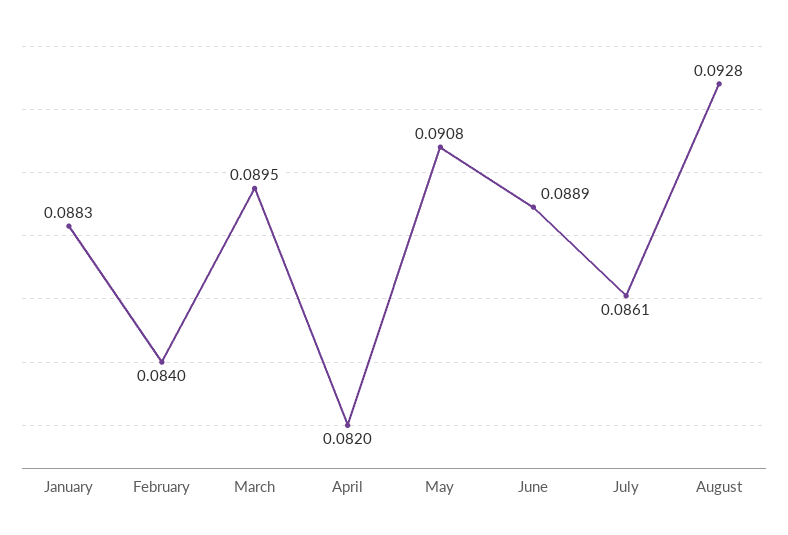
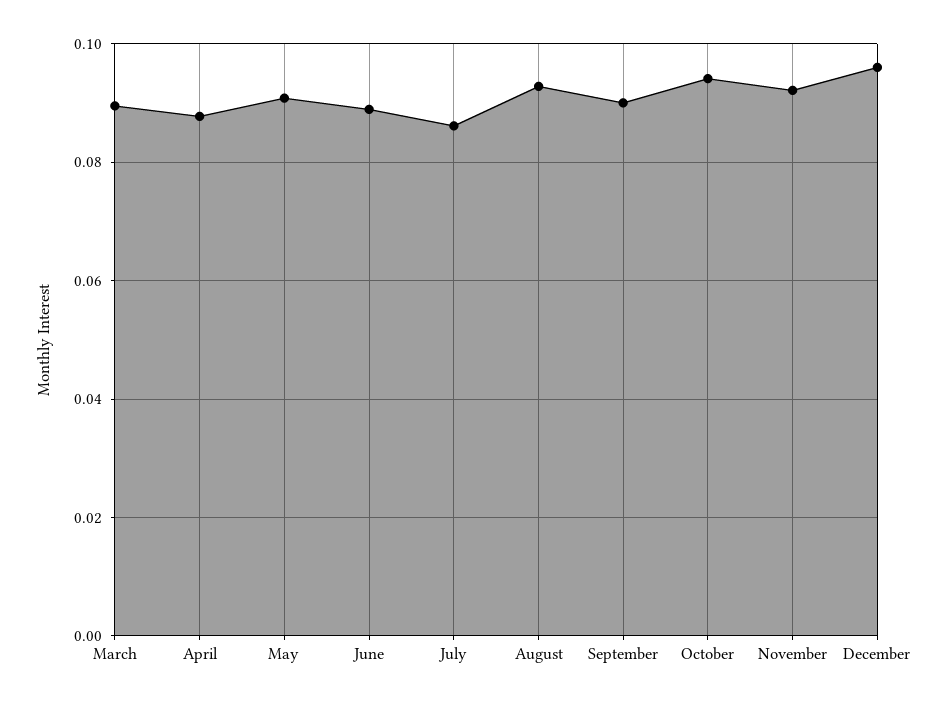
January: 0.0883 -> none
February: 0.084 -> none
April: 0.082 -> 0.088
September: none -> 0.09
October: none -> 0.094
November: none -> 0.092
December: none -> 0.096

